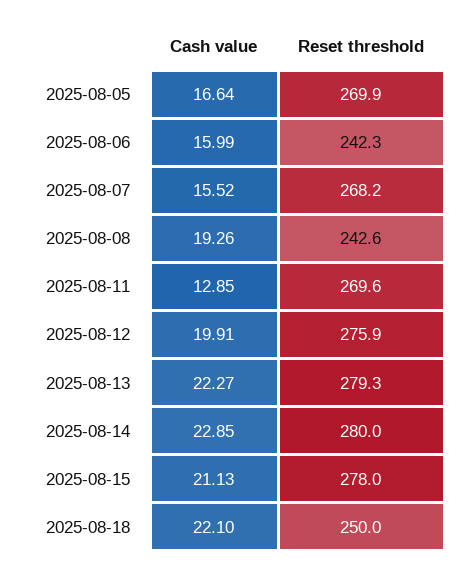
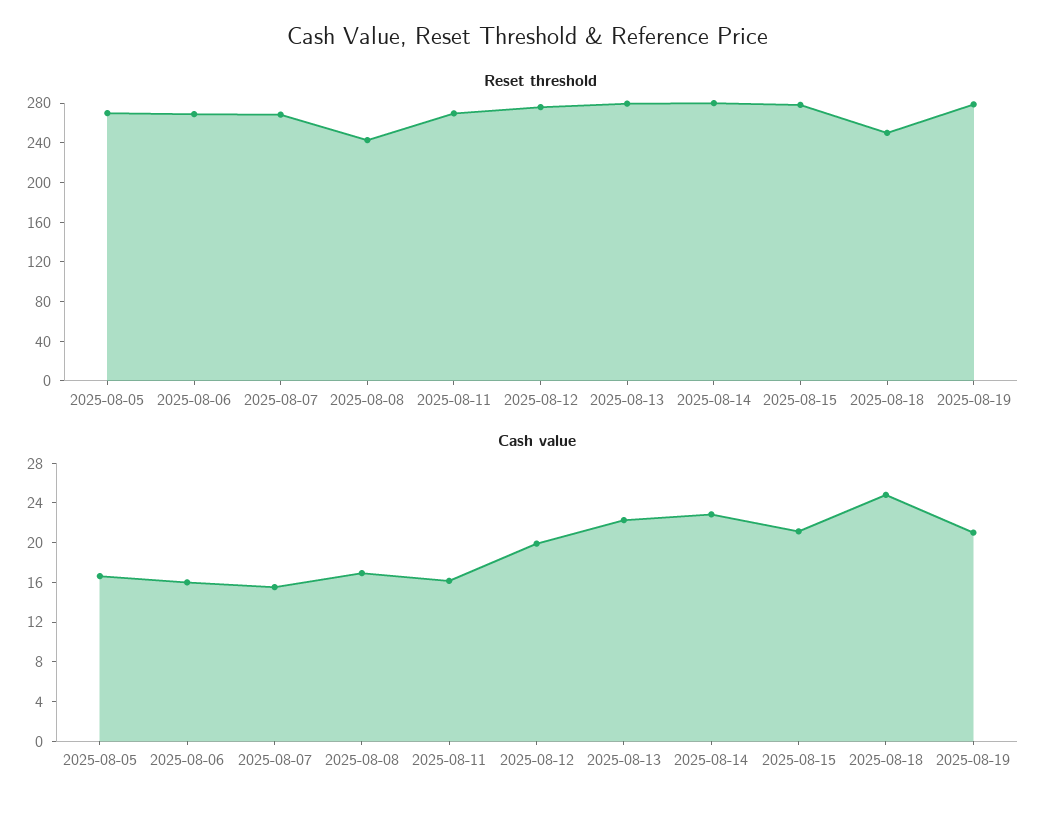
Reset threshold, 2025-08-06: 242.3 -> 270
Cash value, 2025-08-08: 19.26 -> 17
Cash value, 2025-08-11: 12.85 -> 16
Cash value, 2025-08-18: 22.1 -> 25
Reset threshold, 2025-08-19: none -> 280
Cash value, 2025-08-19: none -> 21

